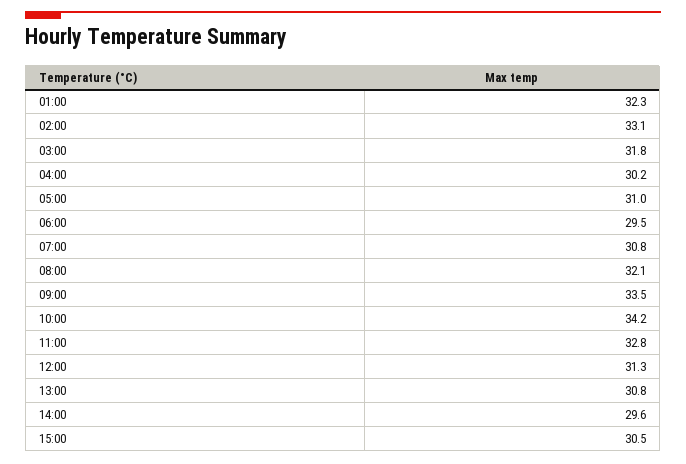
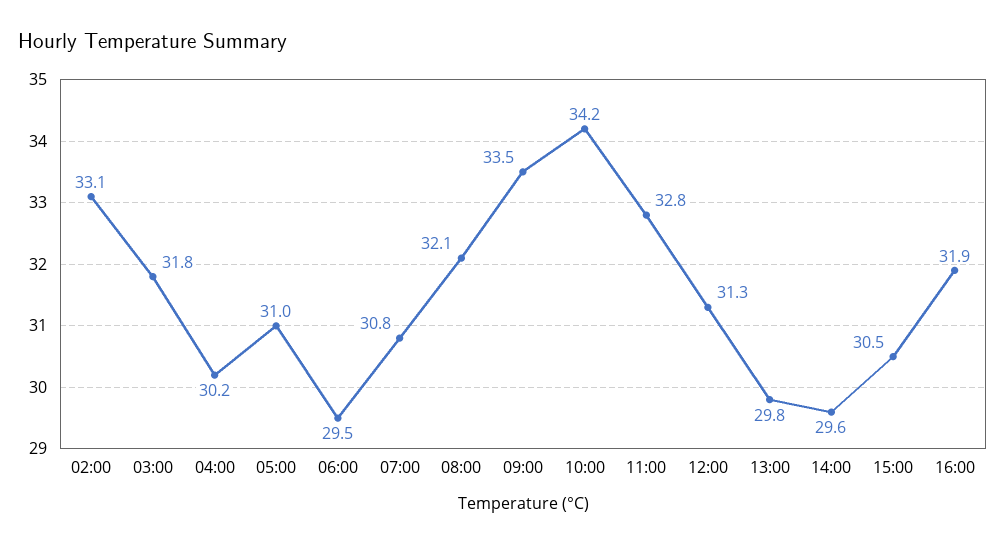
01:00: 32.3 -> none
13:00: 30.8 -> 29.8
16:00: none -> 31.9

